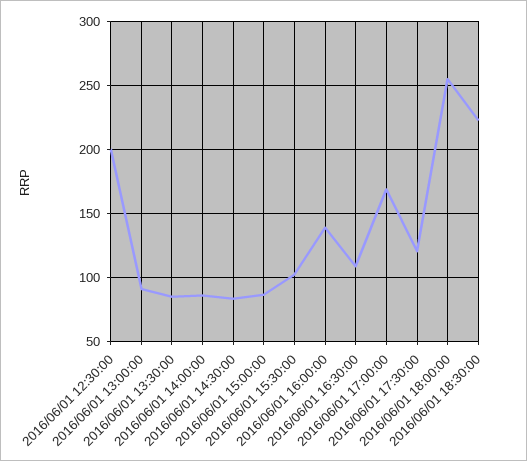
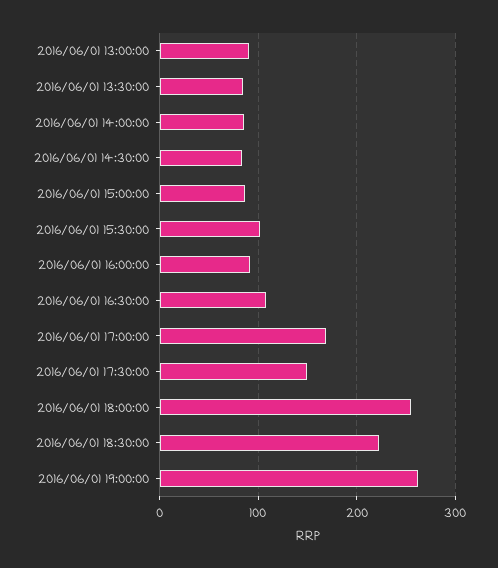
2016/06/01 12:30:00: 200 -> none
2016/06/01 16:00:00: 140 -> 90
2016/06/01 17:30:00: 120 -> 150
2016/06/01 19:00:00: none -> 260

